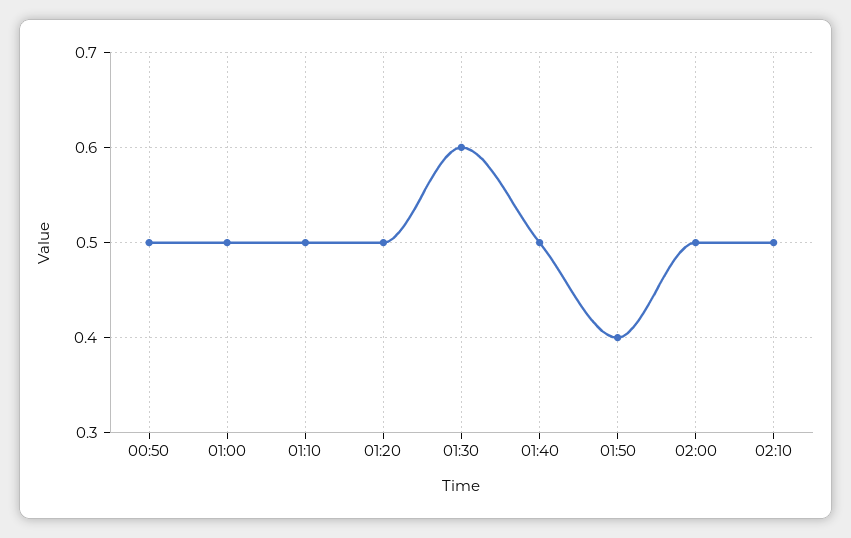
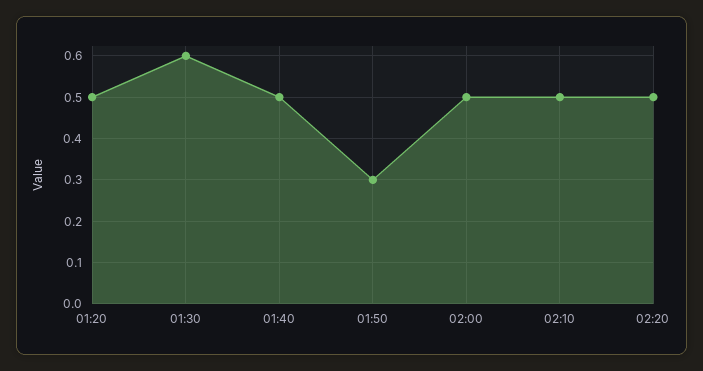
00:50: 0.5 -> none
01:00: 0.5 -> none
01:10: 0.5 -> none
01:50: 0.4 -> 0.3
02:20: none -> 0.5

